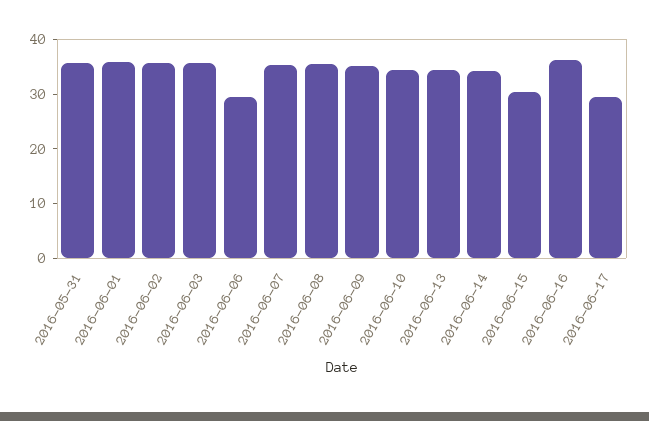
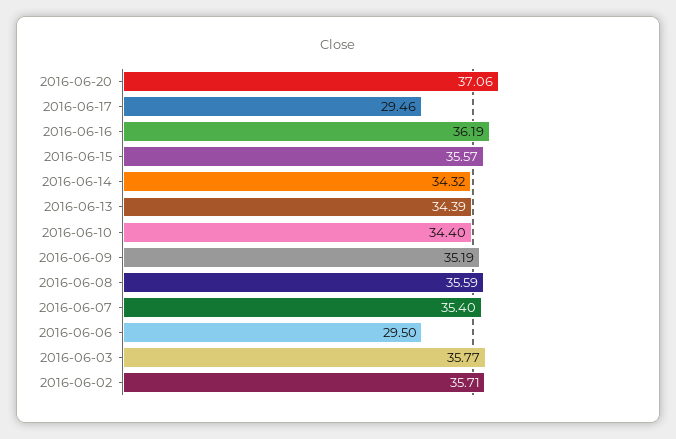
2016-05-31: 36 -> none
2016-06-01: 36 -> none
2016-06-15: 30 -> 35.57
2016-06-20: none -> 37.06

